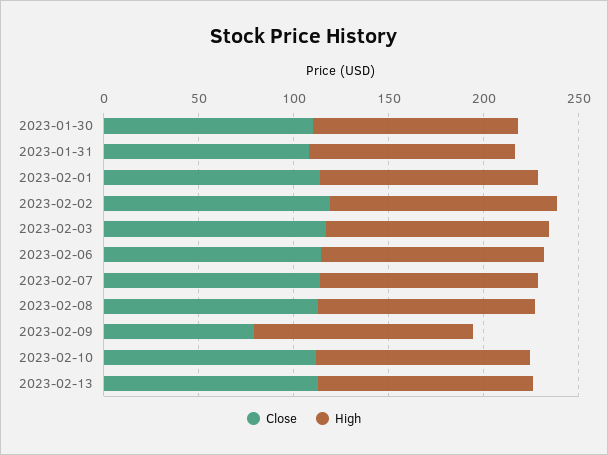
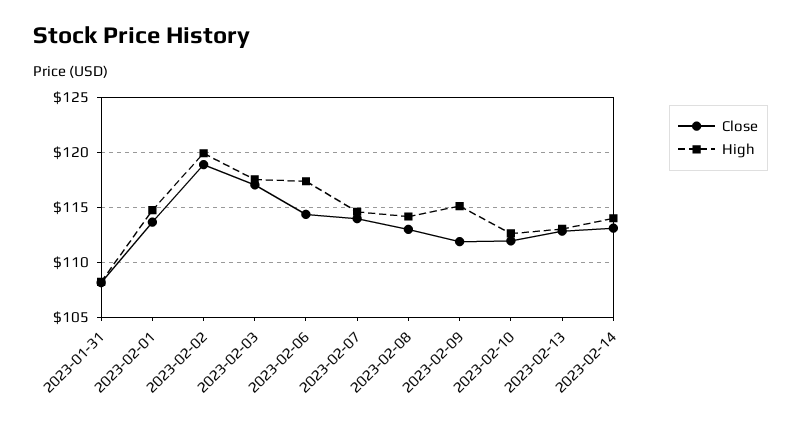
Close, 2023-01-30: 110 -> none
High, 2023-01-30: 110 -> none
Close, 2023-02-09: 80 -> 112
Close, 2023-02-14: none -> 113
High, 2023-02-14: none -> 114

